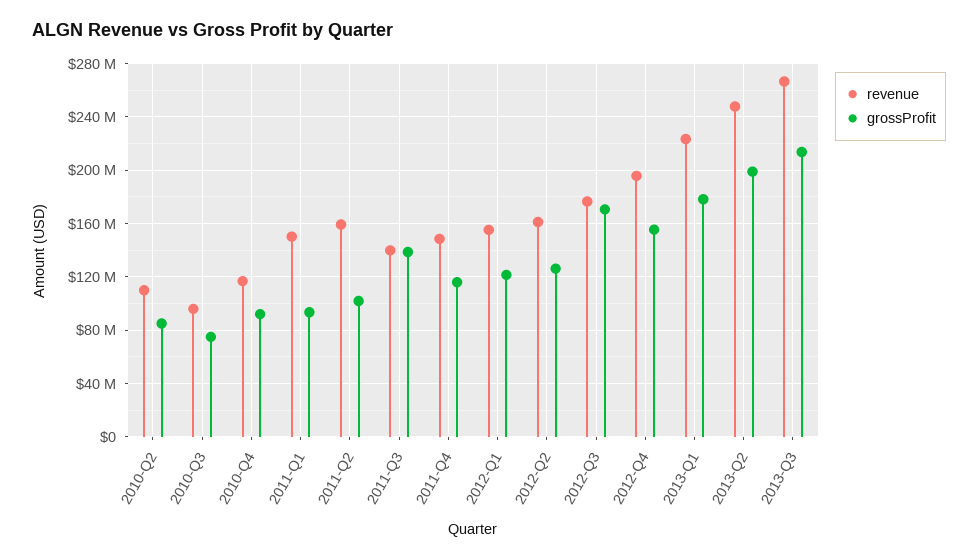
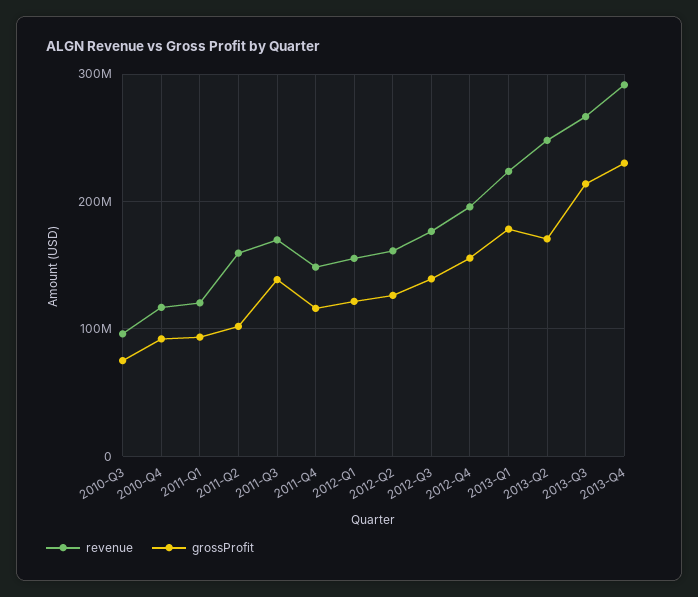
revenue, 2010-Q2: 110000000 -> none
grossProfit, 2010-Q2: 85000000 -> none
revenue, 2011-Q1: 150000000 -> 120000000
revenue, 2011-Q3: 140000000 -> 170000000
grossProfit, 2012-Q3: 170000000 -> 140000000
grossProfit, 2013-Q2: 200000000 -> 170000000
revenue, 2013-Q4: none -> 290000000
grossProfit, 2013-Q4: none -> 230000000

